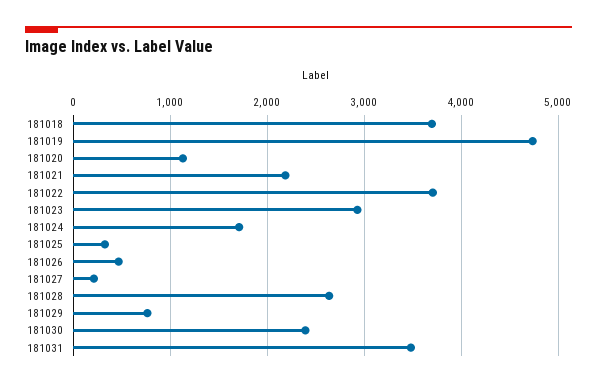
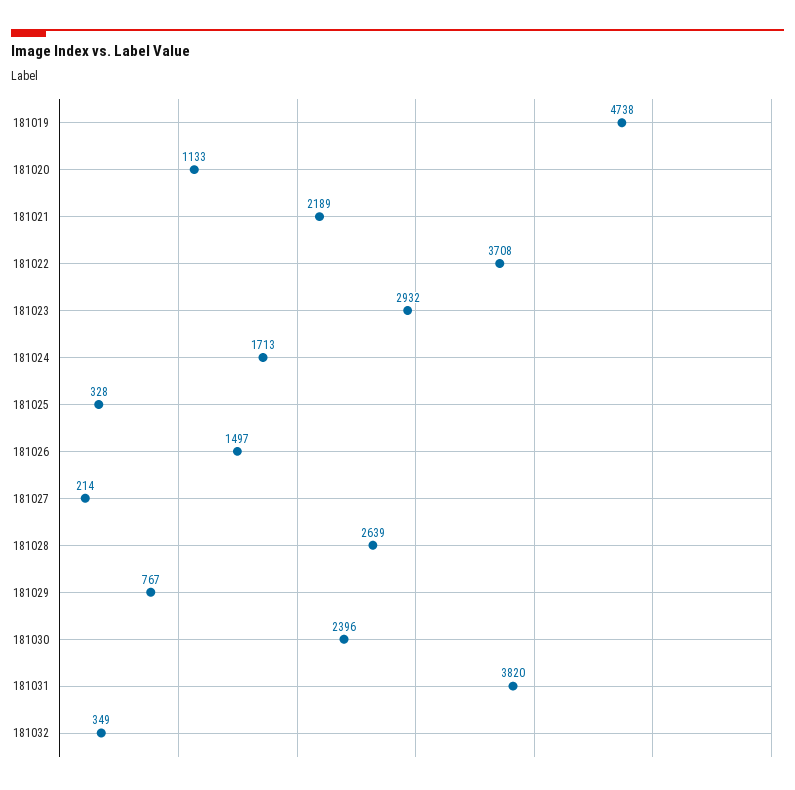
181018: 3700 -> none
181026: 500 -> 1497
181031: 3500 -> 3820
181032: none -> 349

